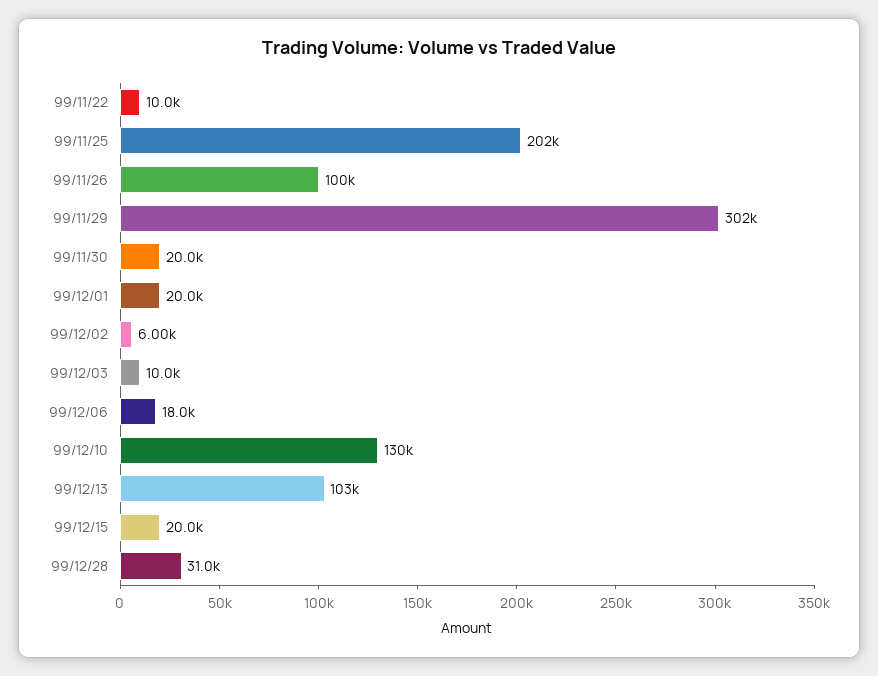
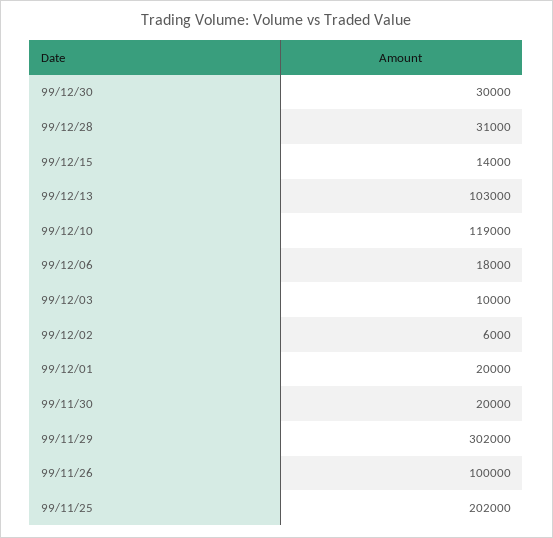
99/11/22: 10000 -> none
99/12/10: 130000 -> 119000
99/12/15: 20000 -> 14000
99/12/30: none -> 30000

